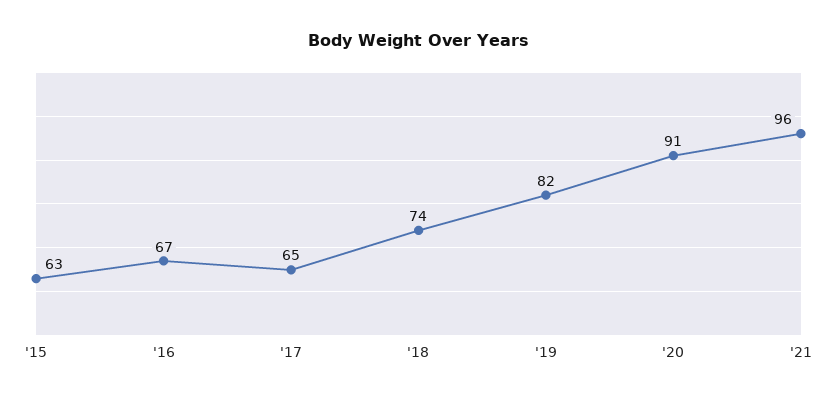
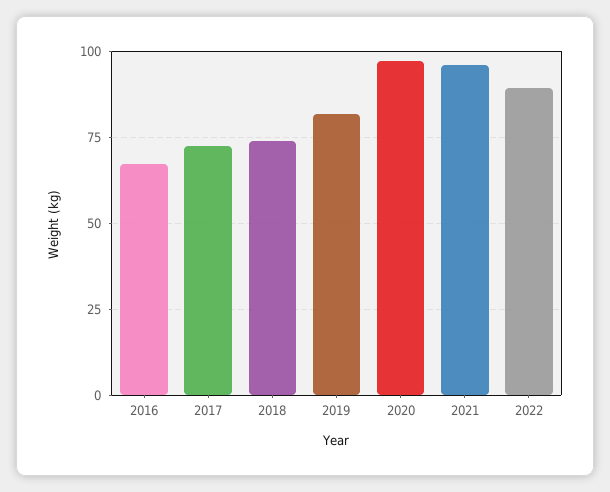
'15: 63 -> none
'17: 65 -> 72.5
'20: 91 -> 97.5
2022: none -> 90

